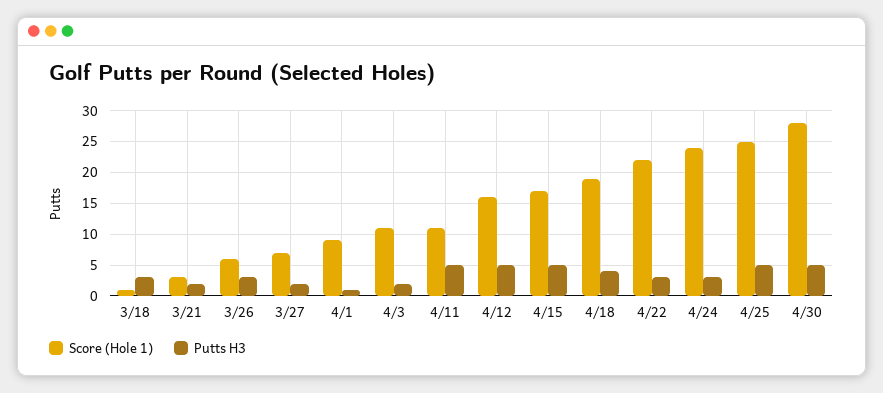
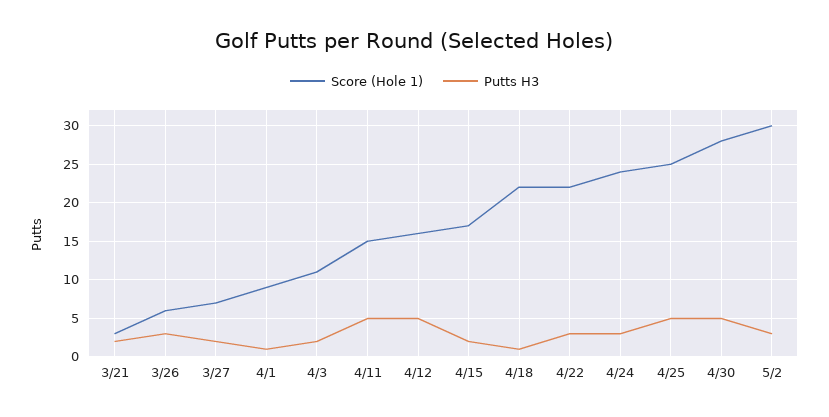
Score (Hole 1), 3/18: 1 -> none
Putts H3, 3/18: 3 -> none
Score (Hole 1), 4/11: 11 -> 15
Putts H3, 4/15: 5 -> 2
Score (Hole 1), 4/18: 19 -> 22
Putts H3, 4/18: 4 -> 1
Score (Hole 1), 5/2: none -> 30
Putts H3, 5/2: none -> 3

